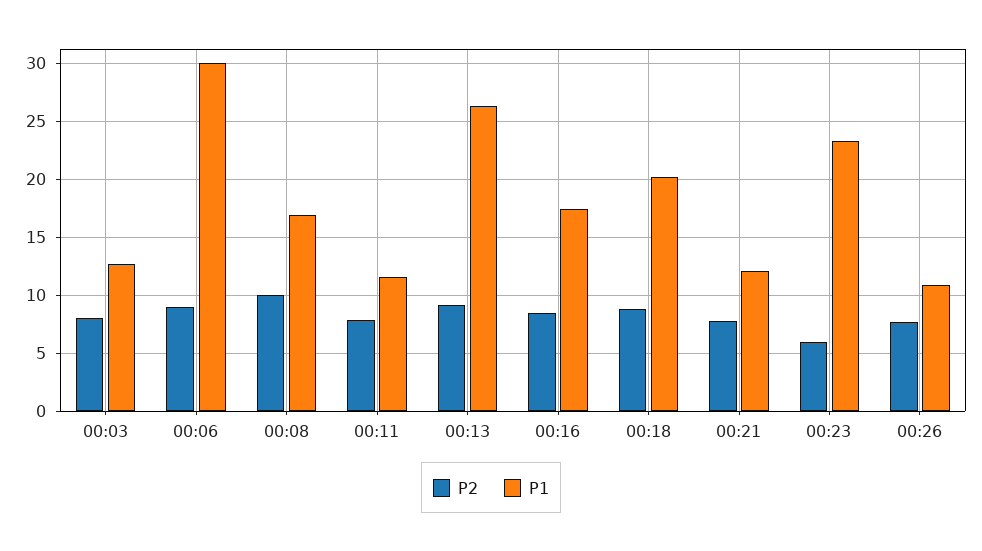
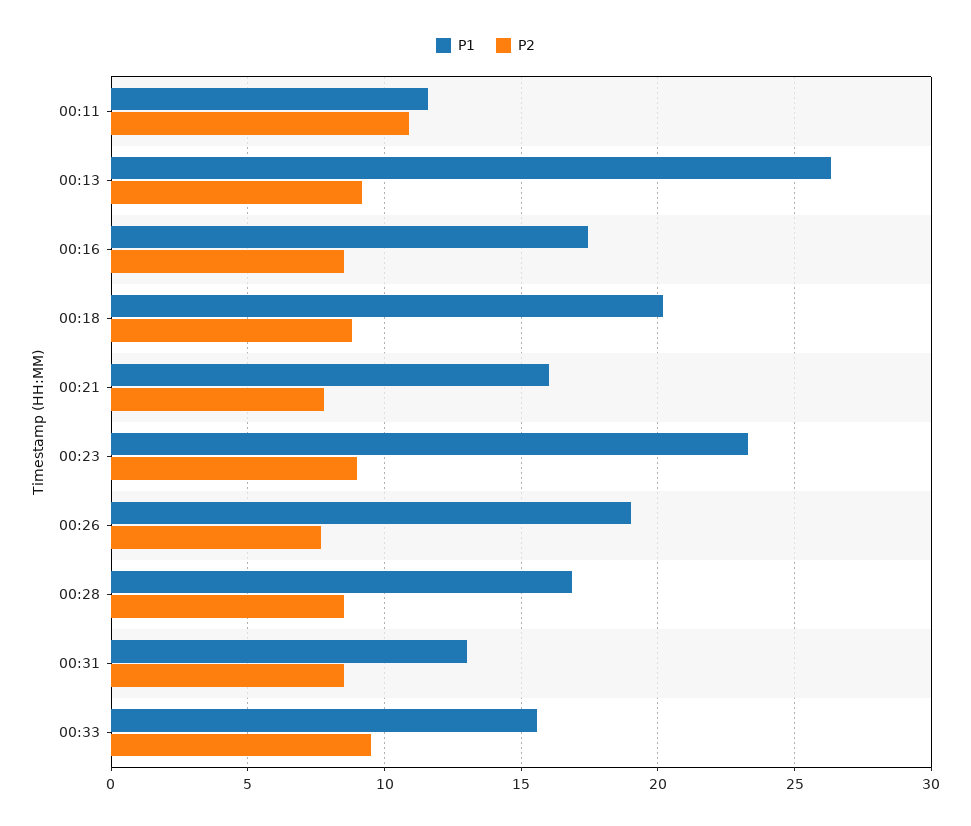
P2, 00:03: 8 -> none
P1, 00:03: 13 -> none
P2, 00:06: 9 -> none
P1, 00:06: 30 -> none
P2, 00:08: 10 -> none
P1, 00:08: 17 -> none
P2, 00:11: 8 -> 11
P1, 00:21: 12 -> 16
P2, 00:23: 6 -> 9
P1, 00:26: 11 -> 19
P1, 00:28: none -> 17
P2, 00:28: none -> 8.5
P1, 00:31: none -> 13
P2, 00:31: none -> 8.5
P1, 00:33: none -> 15.5
P2, 00:33: none -> 9.5

